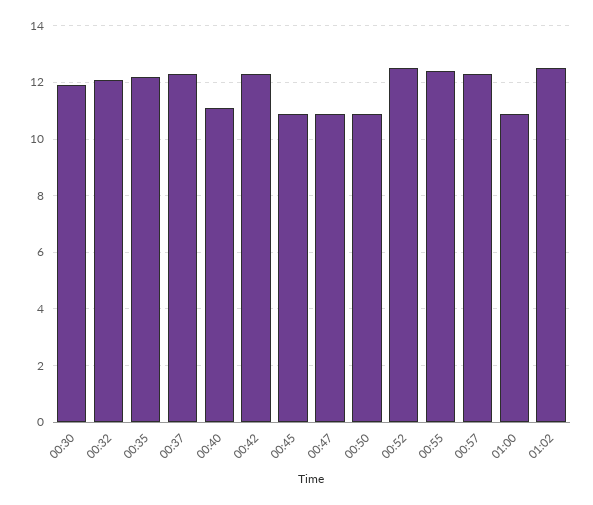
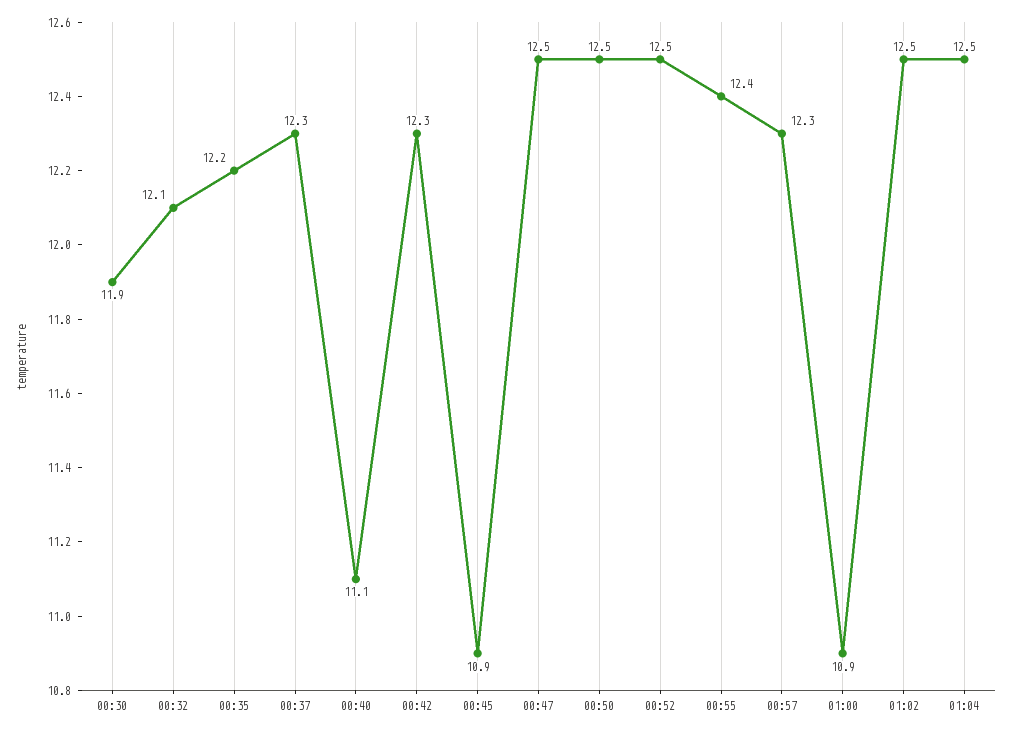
00:47: 11 -> 12.5
00:50: 11 -> 12.5
01:04: none -> 12.5

